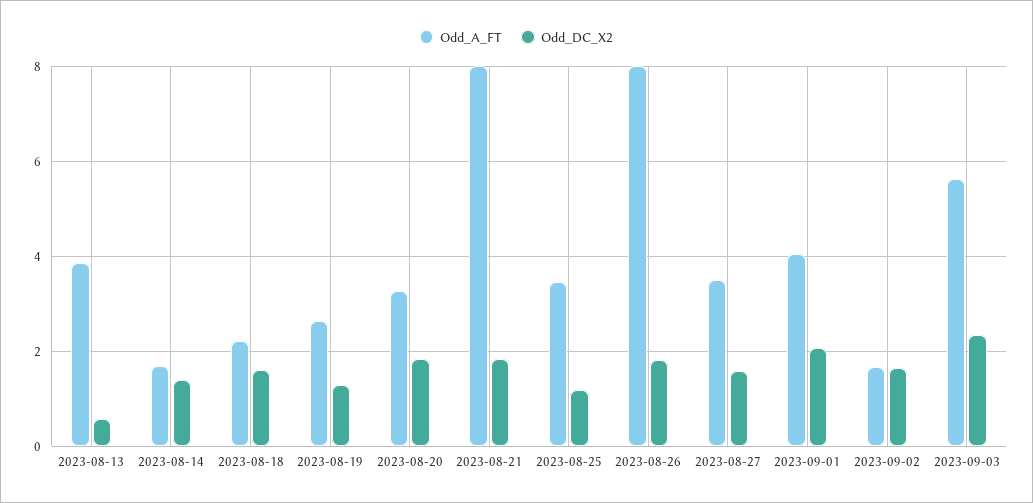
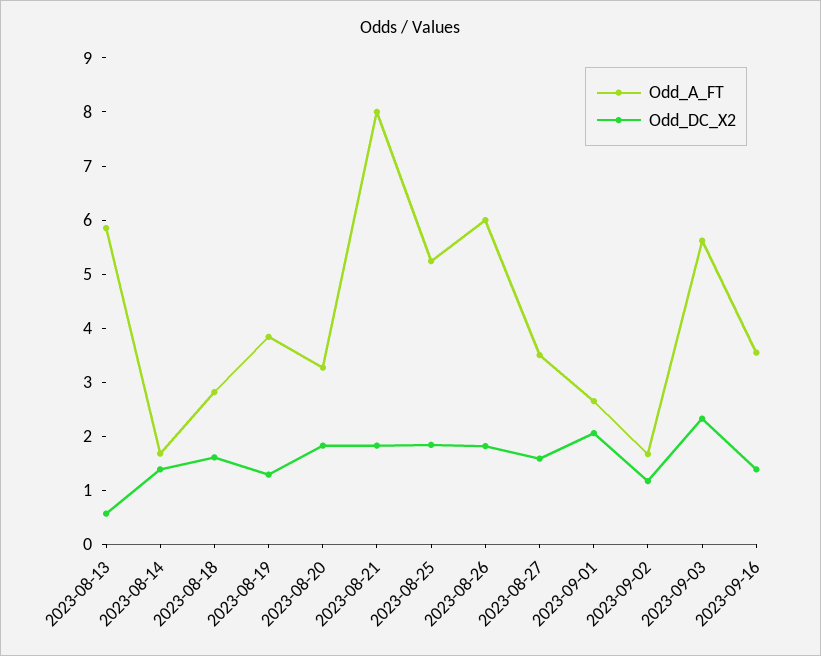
Odd_A_FT, 2023-08-13: 3.8 -> 5.8
Odd_A_FT, 2023-08-18: 2.2 -> 2.8
Odd_A_FT, 2023-08-19: 2.6 -> 3.8
Odd_A_FT, 2023-08-25: 3.4 -> 5.2
Odd_DC_X2, 2023-08-25: 1.2 -> 1.8
Odd_A_FT, 2023-08-26: 8 -> 6
Odd_A_FT, 2023-09-01: 4 -> 2.6
Odd_DC_X2, 2023-09-02: 1.6 -> 1.2
Odd_A_FT, 2023-09-16: none -> 3.6
Odd_DC_X2, 2023-09-16: none -> 1.4

